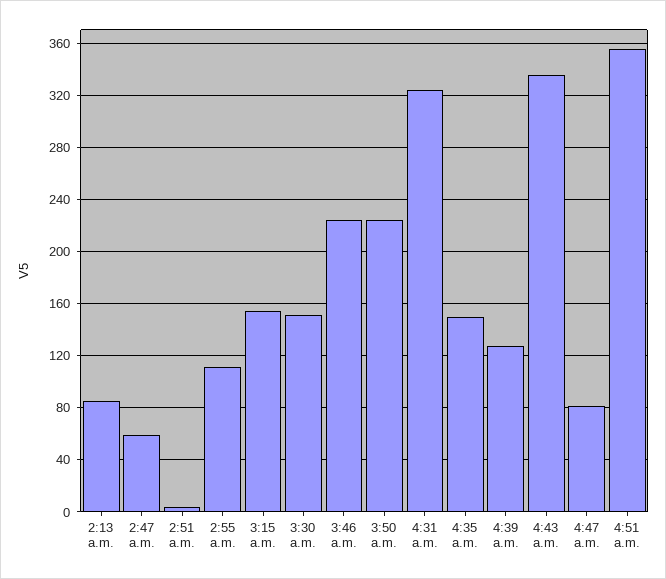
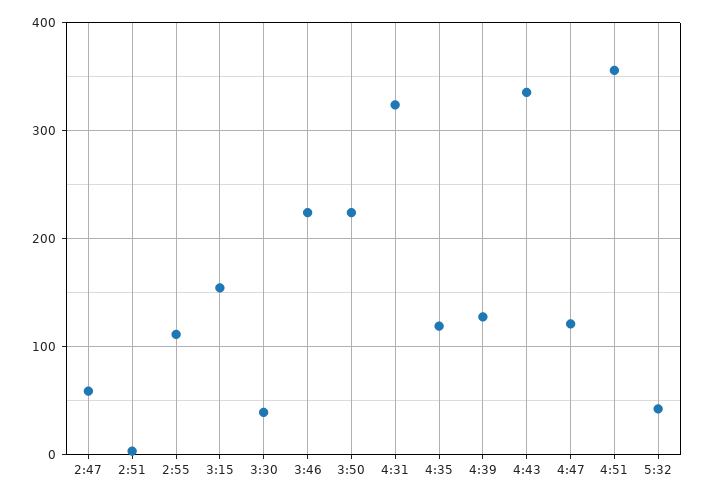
2:13 a.m.: 85 -> none
3:30 a.m.: 150 -> 40
4:35 a.m.: 150 -> 120
4:47 a.m.: 80 -> 120
5:32: none -> 40

